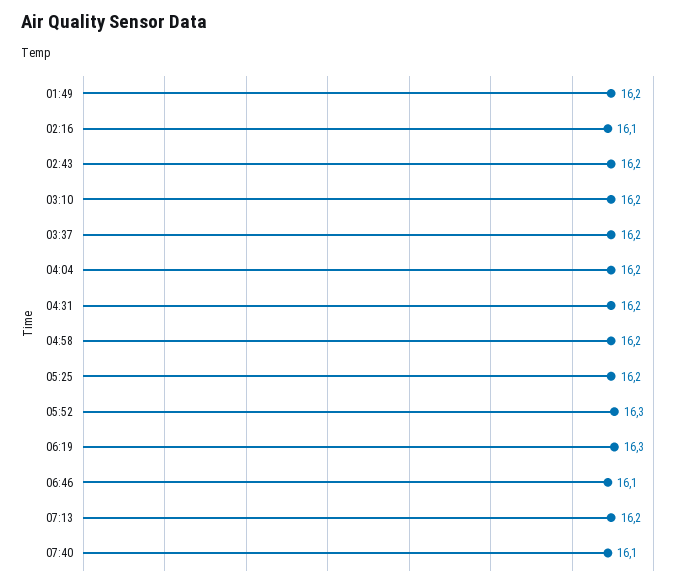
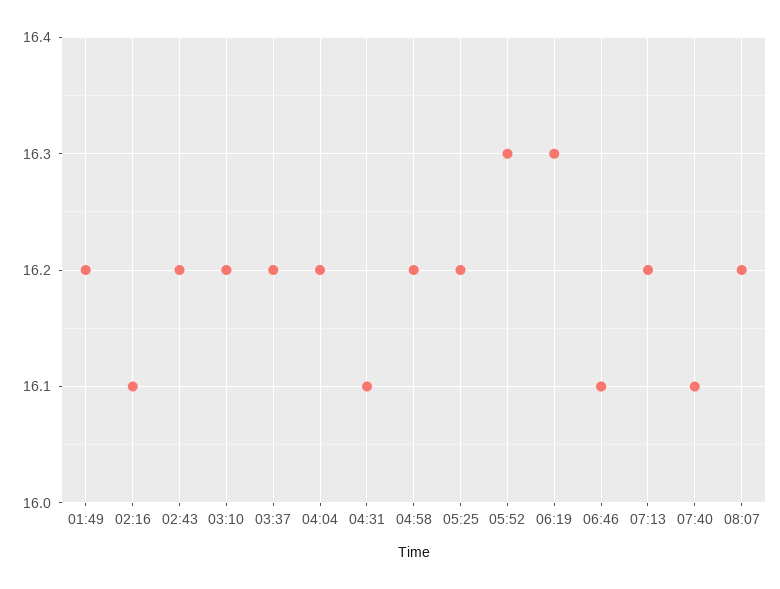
04:31: 16.2 -> 16.1
08:07: none -> 16.2

